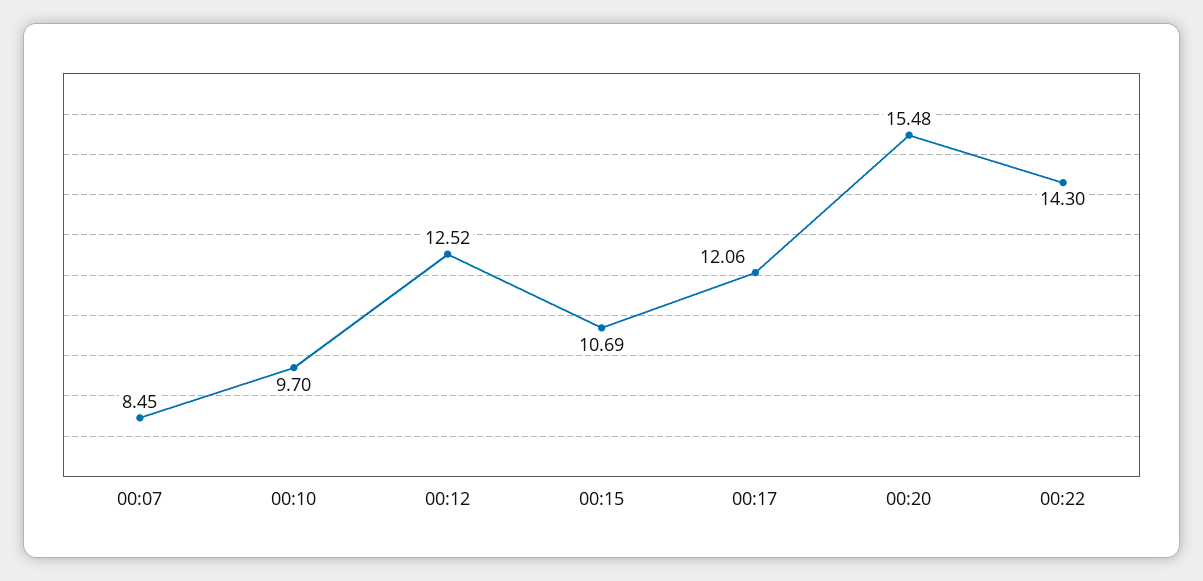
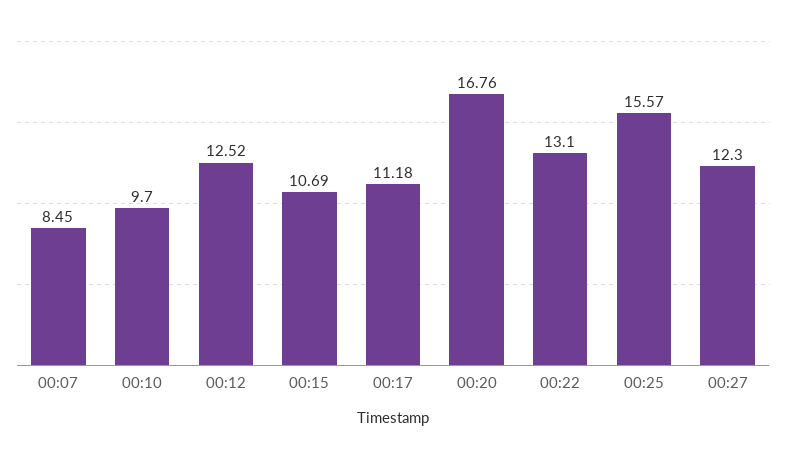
00:17: 12.06 -> 11.18
00:20: 15.48 -> 16.76
00:22: 14.3 -> 13.1
00:25: none -> 15.57
00:27: none -> 12.3

